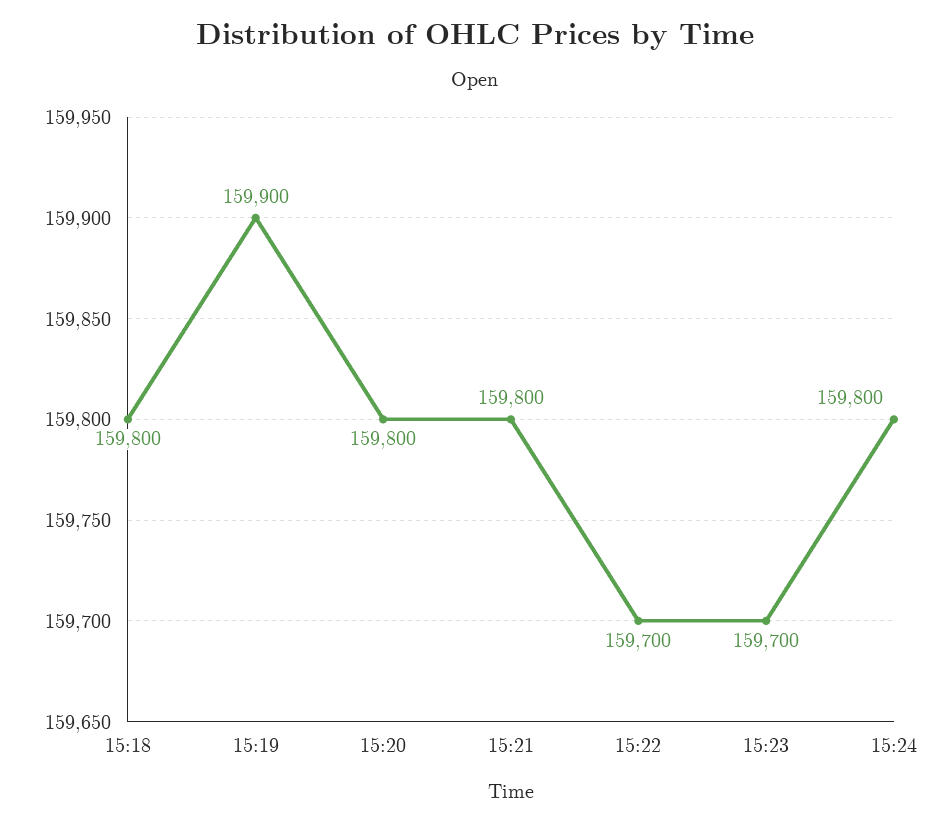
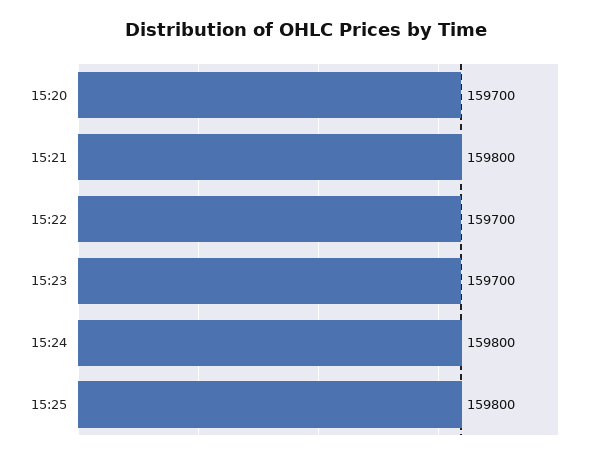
15:18: 159800 -> none
15:19: 159900 -> none
15:20: 159800 -> 159700
15:25: none -> 159800

